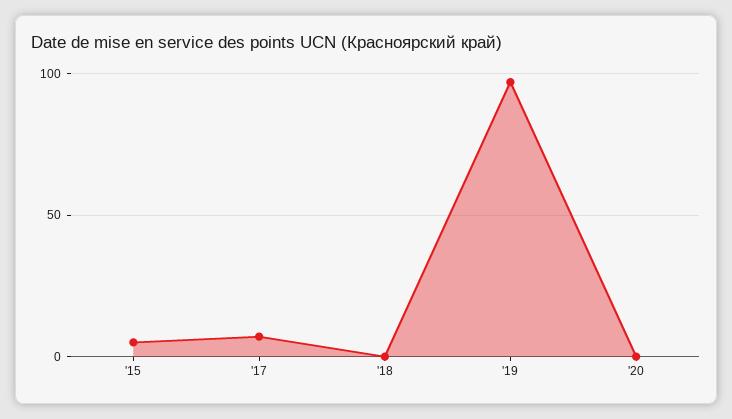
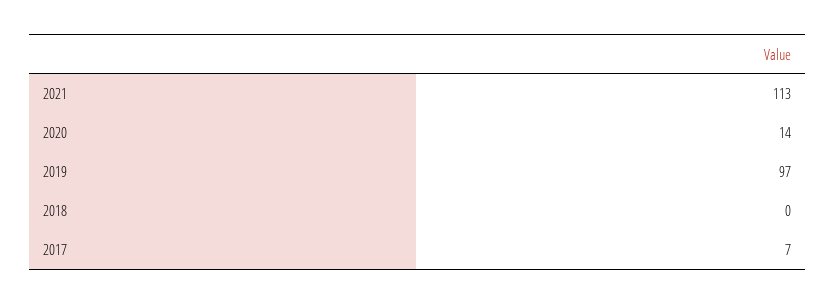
'15: 5 -> none
'20: 0 -> 14
2021: none -> 113

